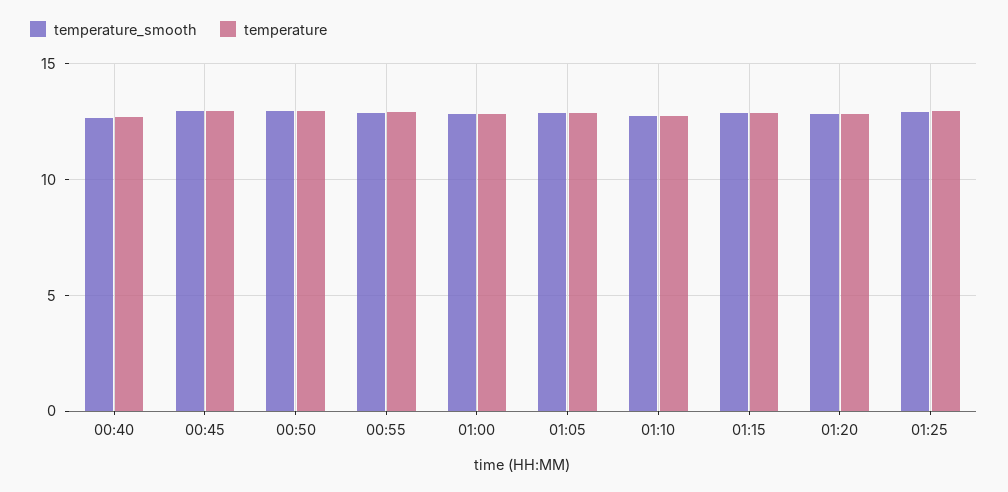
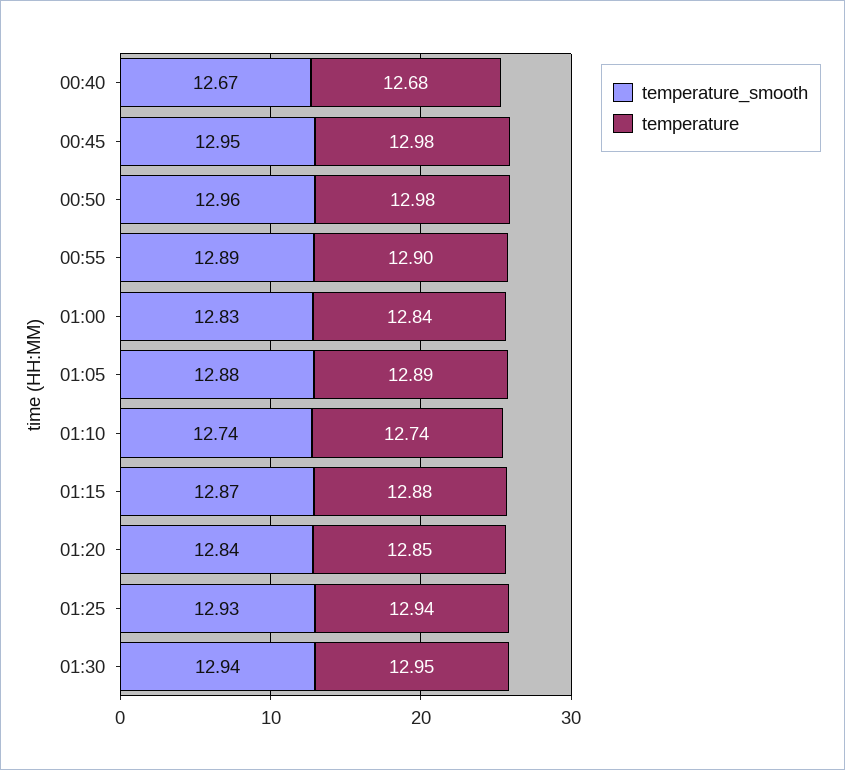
temperature_smooth, 01:30: none -> 12.94
temperature, 01:30: none -> 12.95

